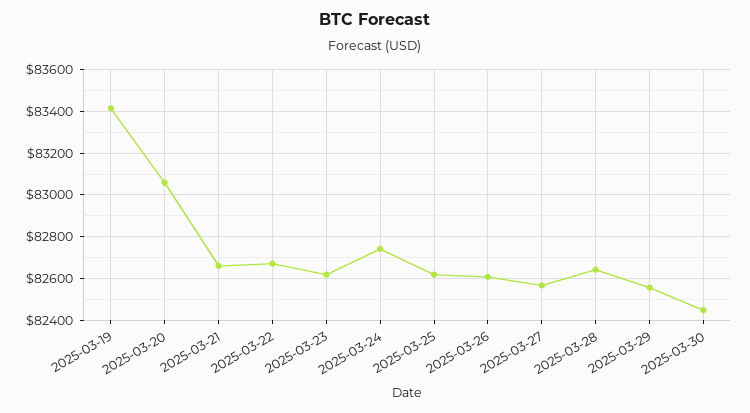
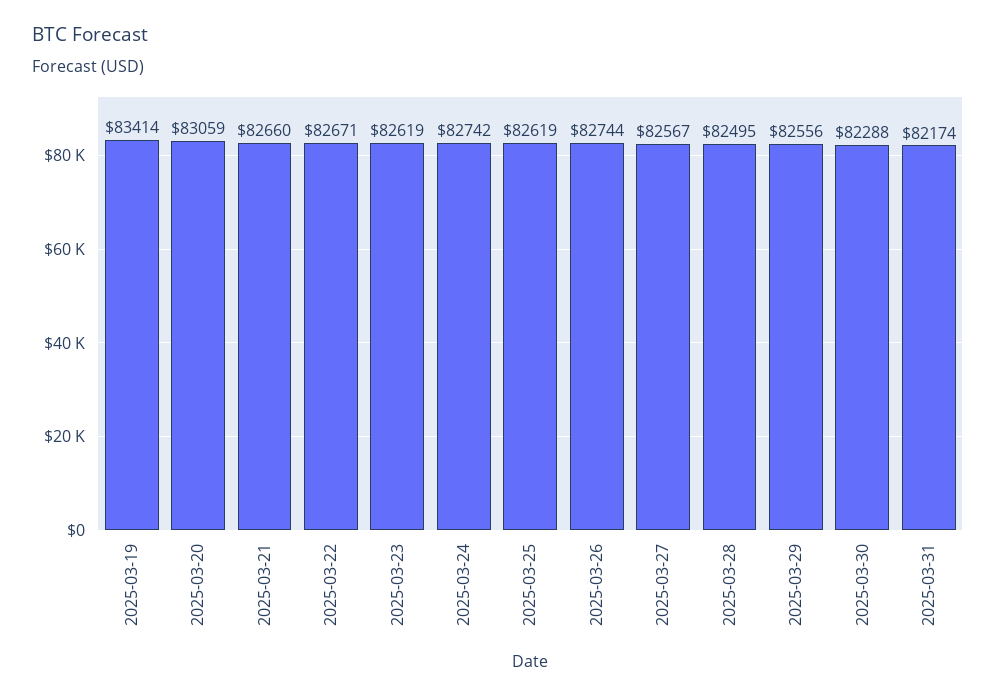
2025-03-26: 82600 -> 82744
2025-03-28: 82650 -> 82495
2025-03-30: 82450 -> 82288
2025-03-31: none -> 82174

